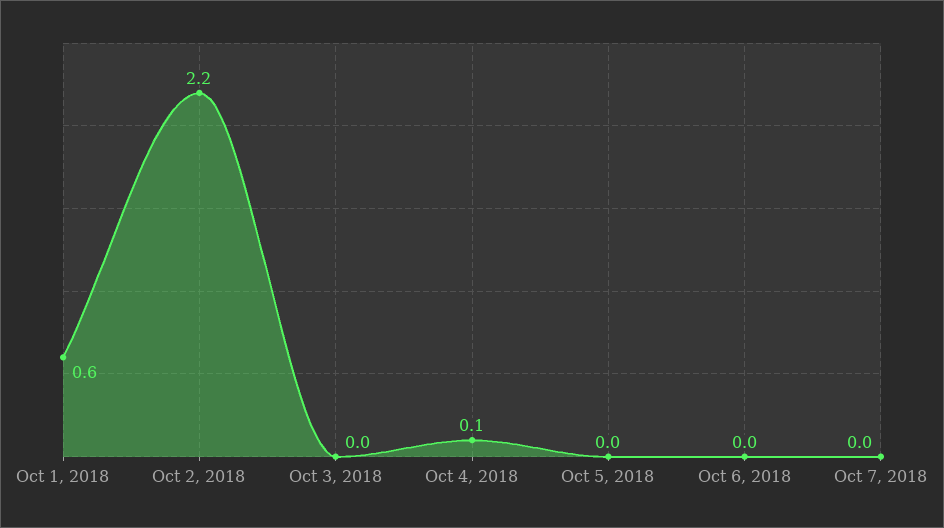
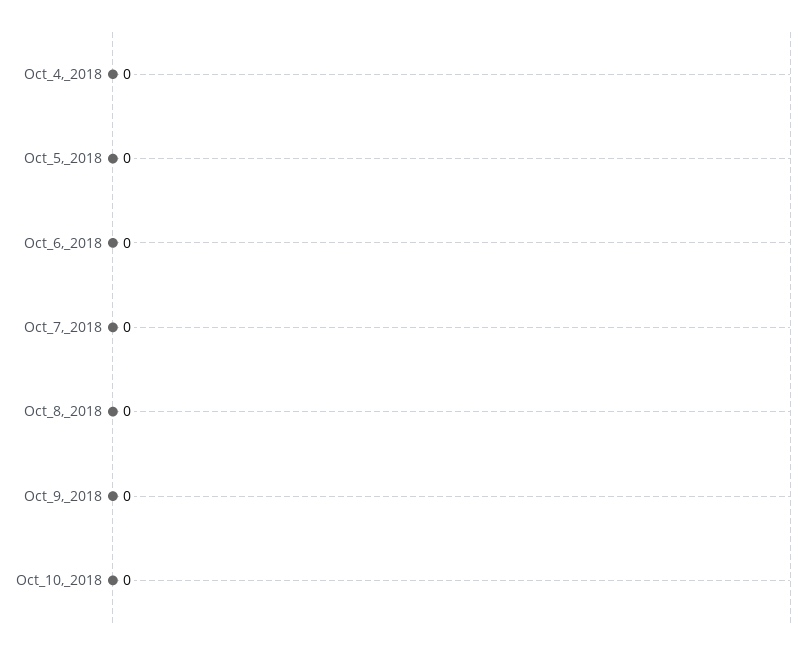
Oct 1, 2018: 0.6 -> none
Oct 2, 2018: 2.2 -> none
Oct 3, 2018: 0 -> none
Oct 4, 2018: 0.1 -> 0
Oct_8,_2018: none -> 0
Oct_9,_2018: none -> 0
Oct_10,_2018: none -> 0

